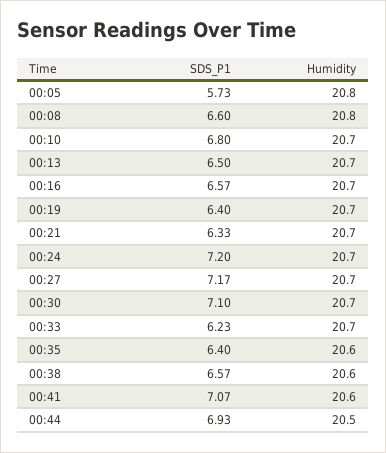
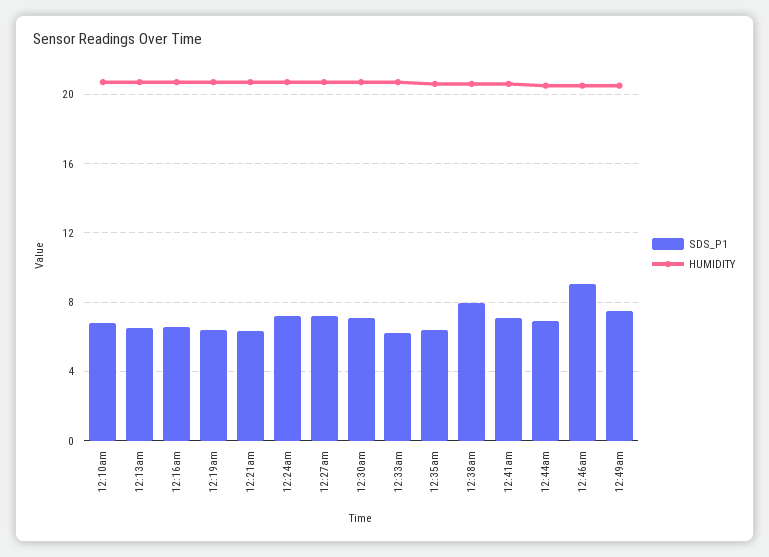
SDS_P1, 00:05: 5.73 -> none
Humidity, 00:05: 20.8 -> none
SDS_P1, 00:08: 6.6 -> none
Humidity, 00:08: 20.8 -> none
SDS_P1, 00:38: 6.57 -> 8
SDS_P1, 12:46am: none -> 9
Humidity, 12:46am: none -> 20.5
SDS_P1, 12:49am: none -> 7.5
Humidity, 12:49am: none -> 20.5

